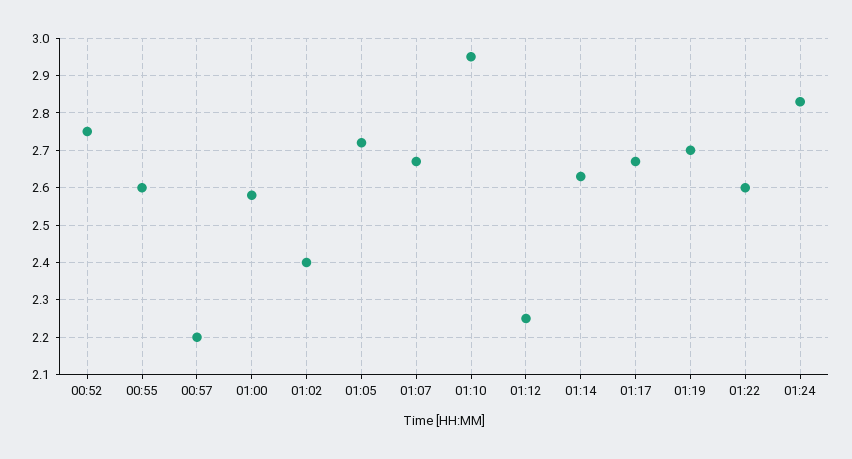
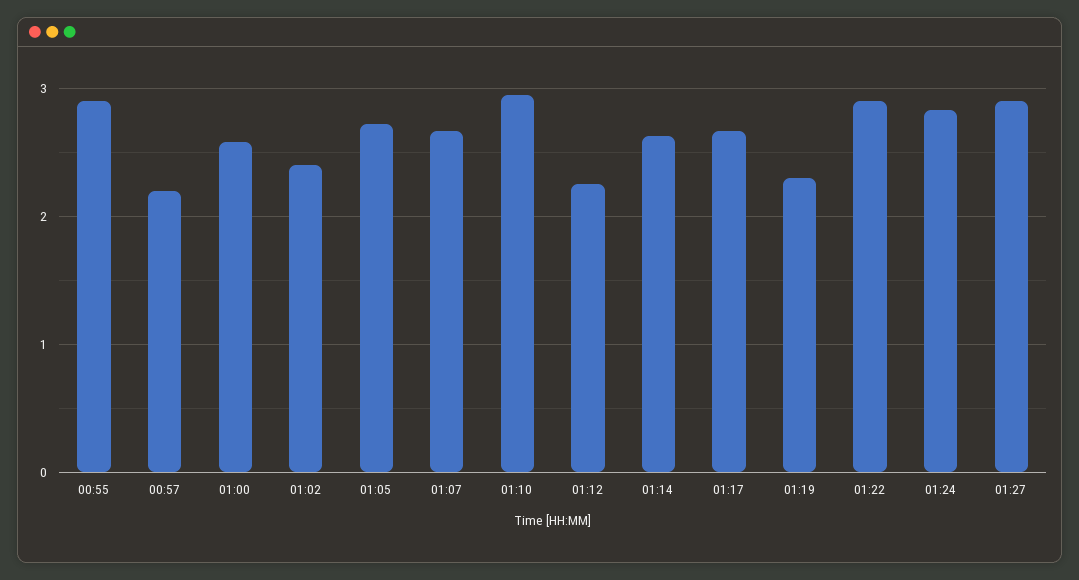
00:52: 2.75 -> none
00:55: 2.6 -> 2.9
01:19: 2.7 -> 2.3
01:22: 2.6 -> 2.9
01:27: none -> 2.9

